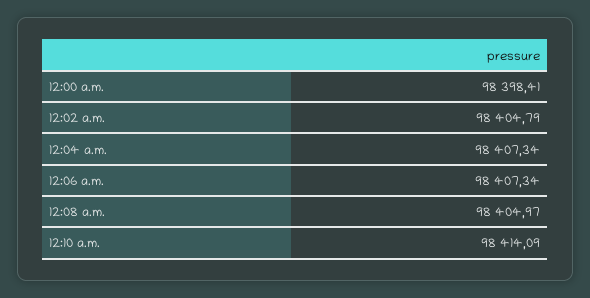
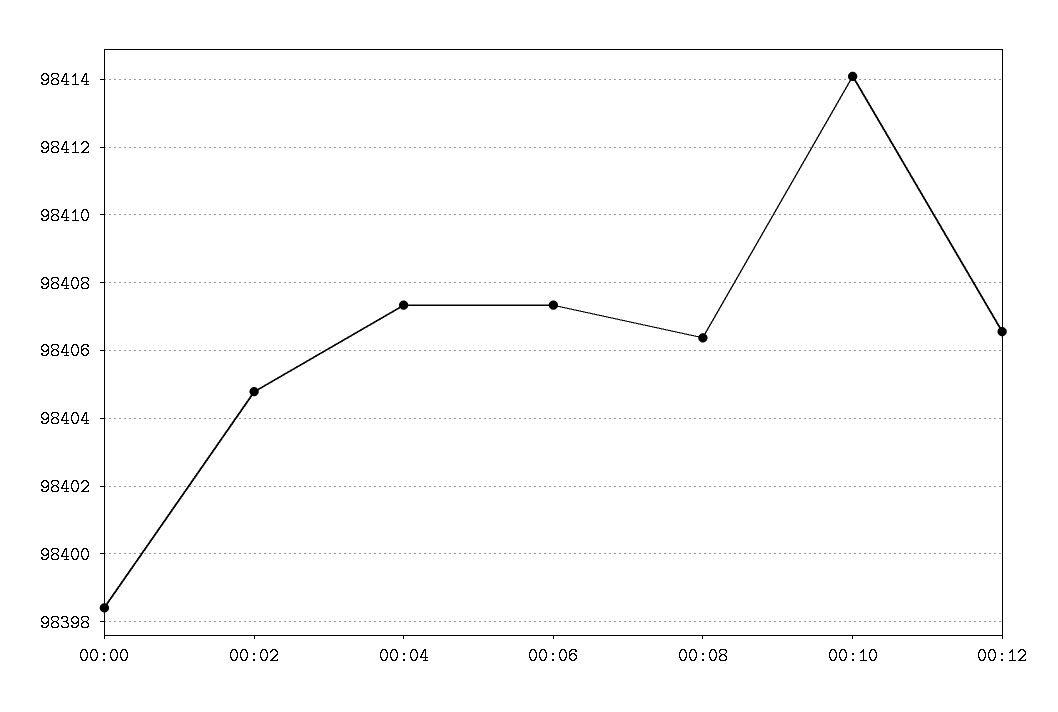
12:08 a.m.: 98404.97 -> 98406.4
00:12: none -> 98406.6

